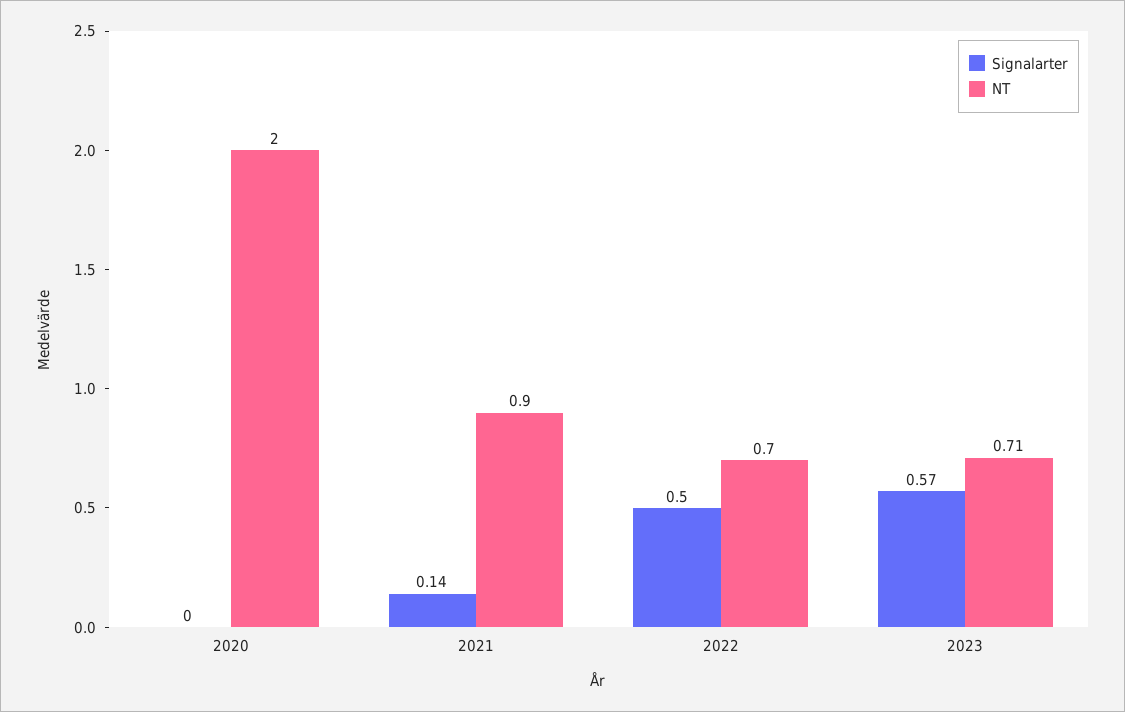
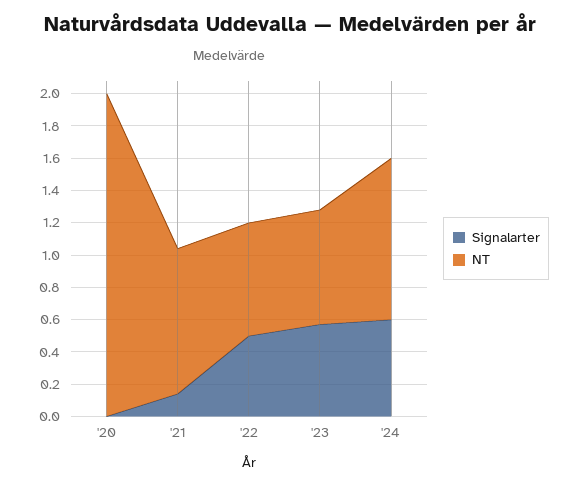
Signalarter, '24: none -> 0.6
NT, '24: none -> 1

